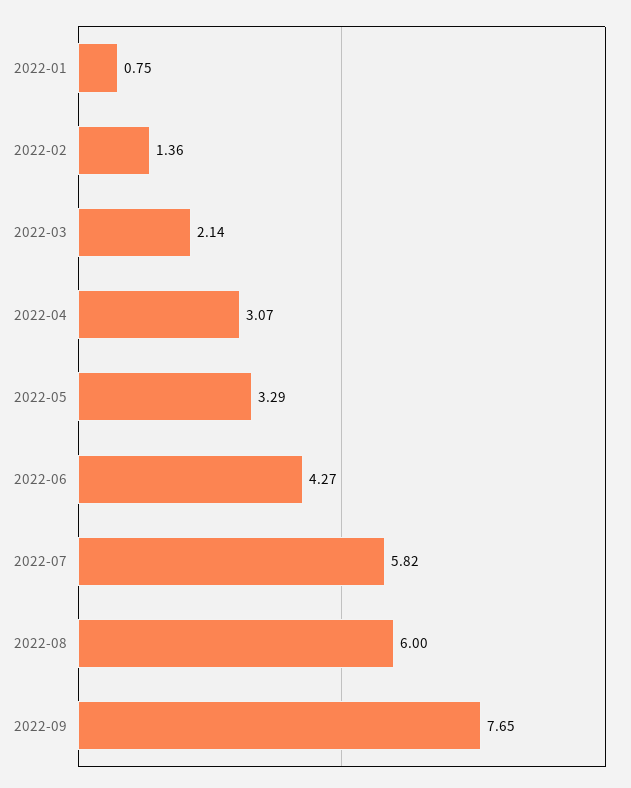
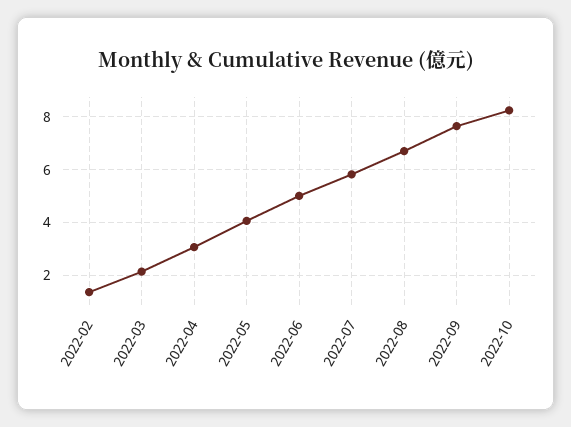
2022-01: 0.75 -> none
2022-05: 3.29 -> 4
2022-06: 4.27 -> 5
2022-08: 6 -> 6.75
2022-10: none -> 8.25

